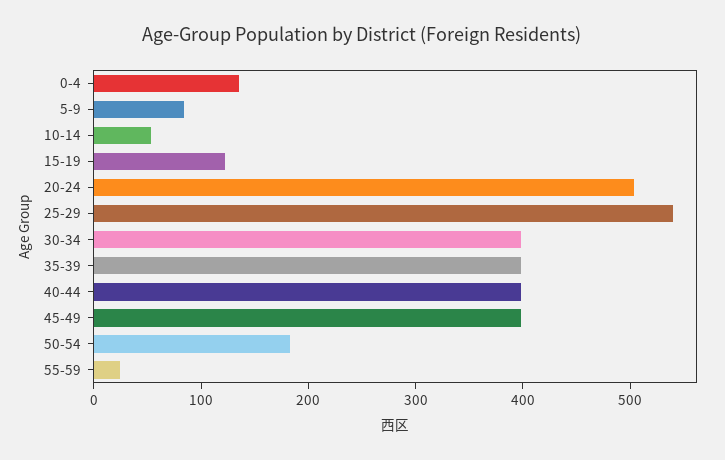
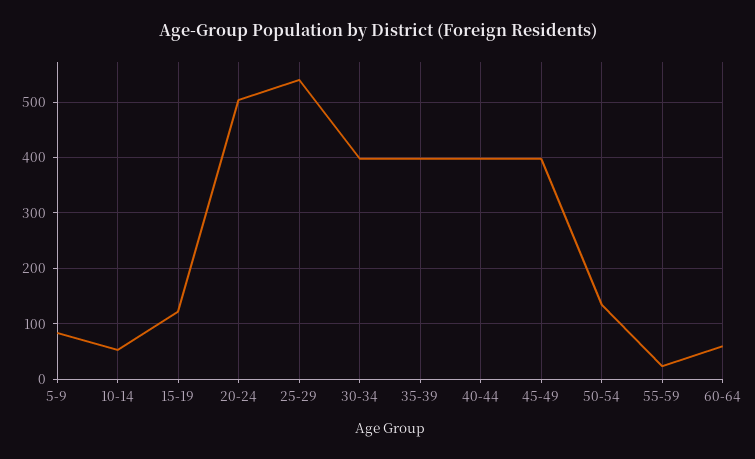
0-4: 140 -> none
50-54: 180 -> 140
60-64: none -> 60

